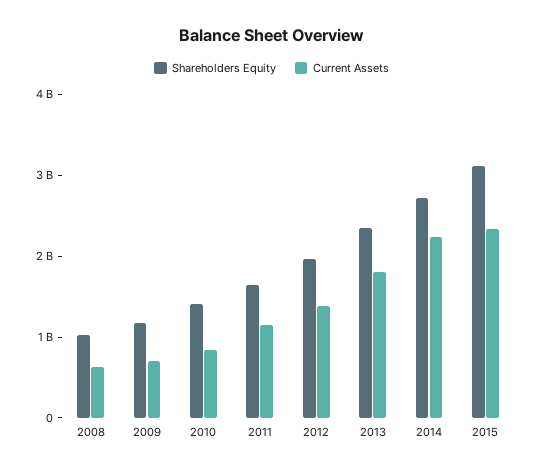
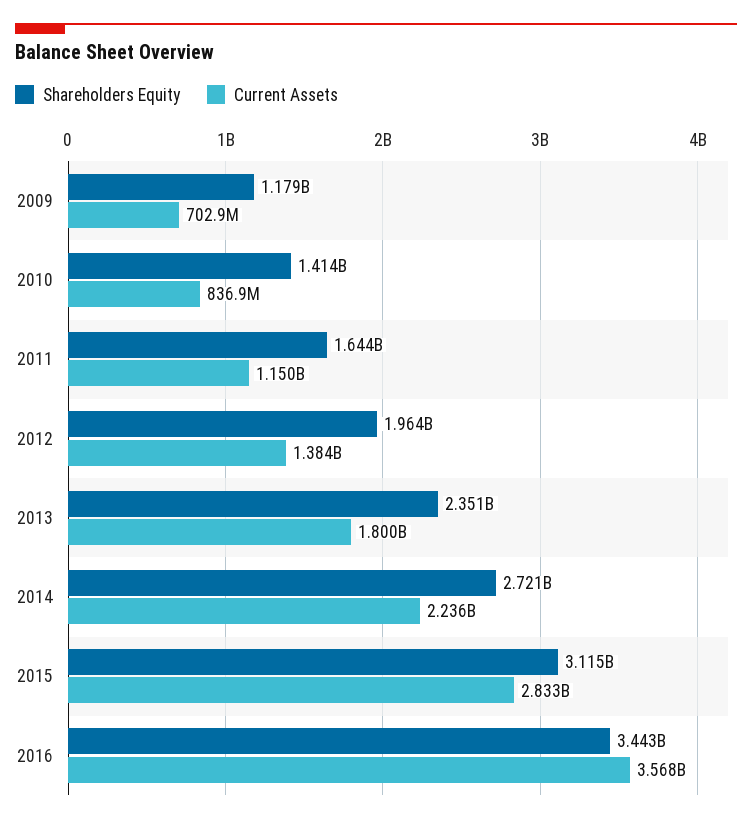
Shareholders Equity, 2008: 1000000000 -> none
Current Assets, 2008: 600000000 -> none
Current Assets, 2015: 2400000000 -> 2833000000
Shareholders Equity, 2016: none -> 3443000000
Current Assets, 2016: none -> 3568000000

